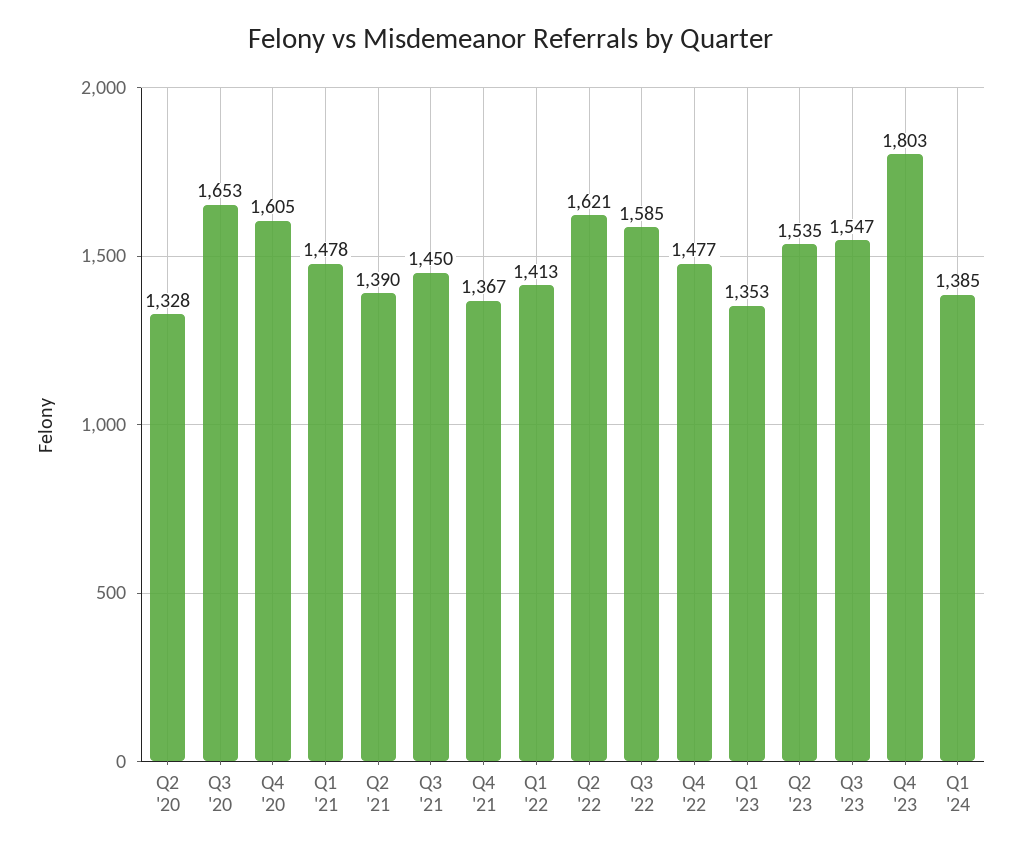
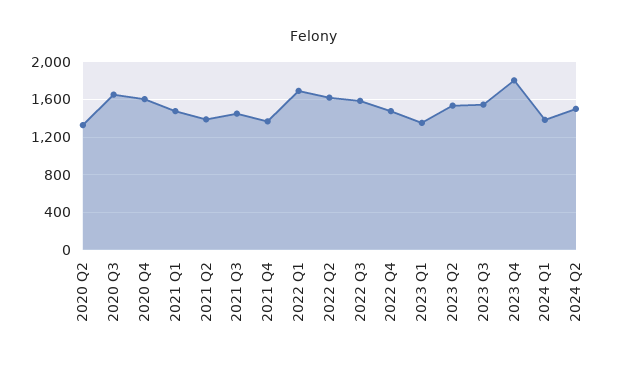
Q1 '22: 1413 -> 1700
2024 Q2: none -> 1500

